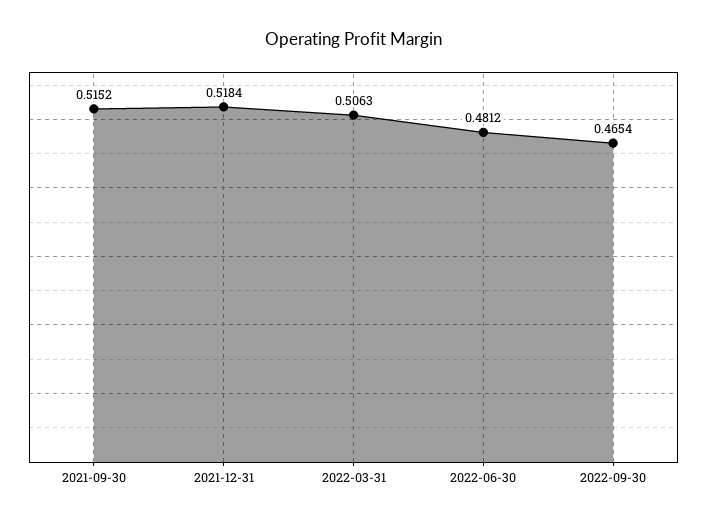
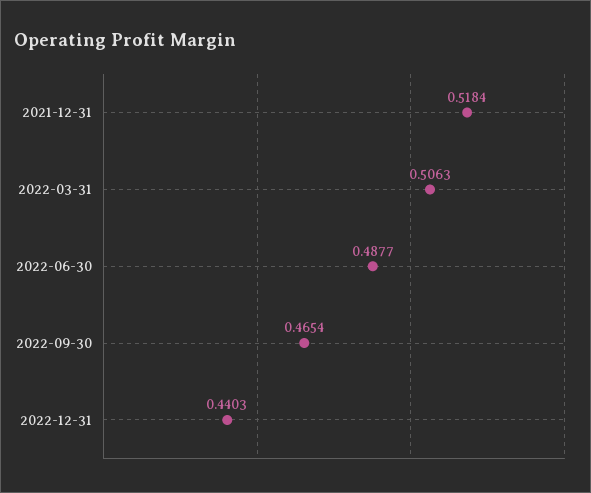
2021-09-30: 0.5152 -> none
2022-06-30: 0.4812 -> 0.4877
2022-12-31: none -> 0.4403

